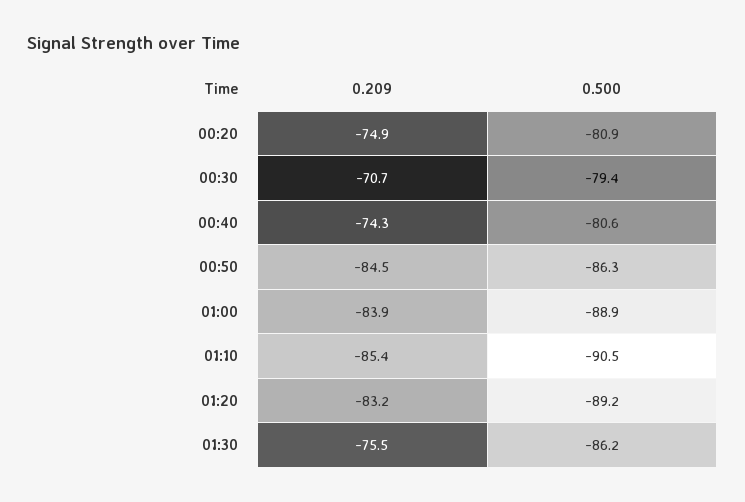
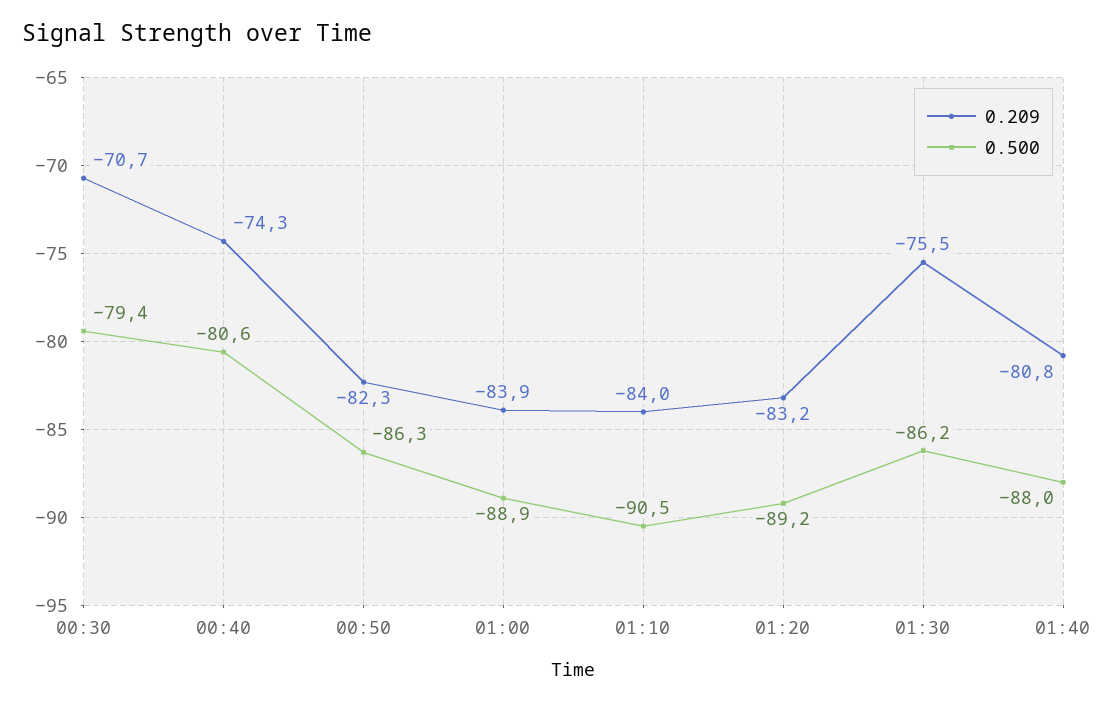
0.209, 00:20: -74.9 -> none
0.500, 00:20: -80.9 -> none
0.209, 00:50: -84.5 -> -82.3
0.209, 01:10: -85.4 -> -84
0.209, 01:40: none -> -80.8
0.500, 01:40: none -> -88

